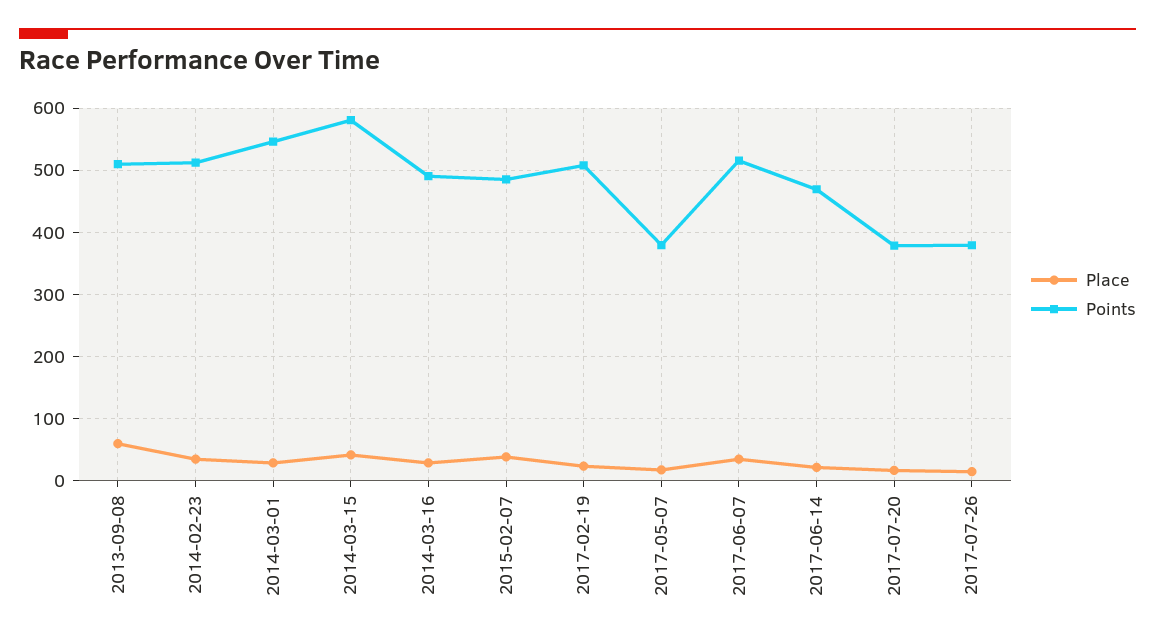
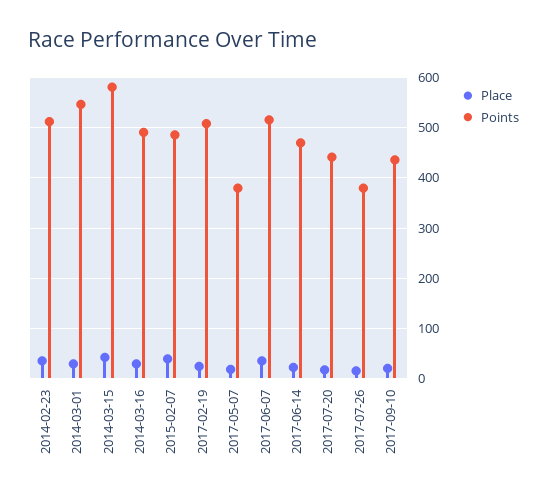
Place, 2013-09-08: 60 -> none
Points, 2013-09-08: 510 -> none
Points, 2017-07-20: 380 -> 440
Place, 2017-09-10: none -> 20
Points, 2017-09-10: none -> 440

